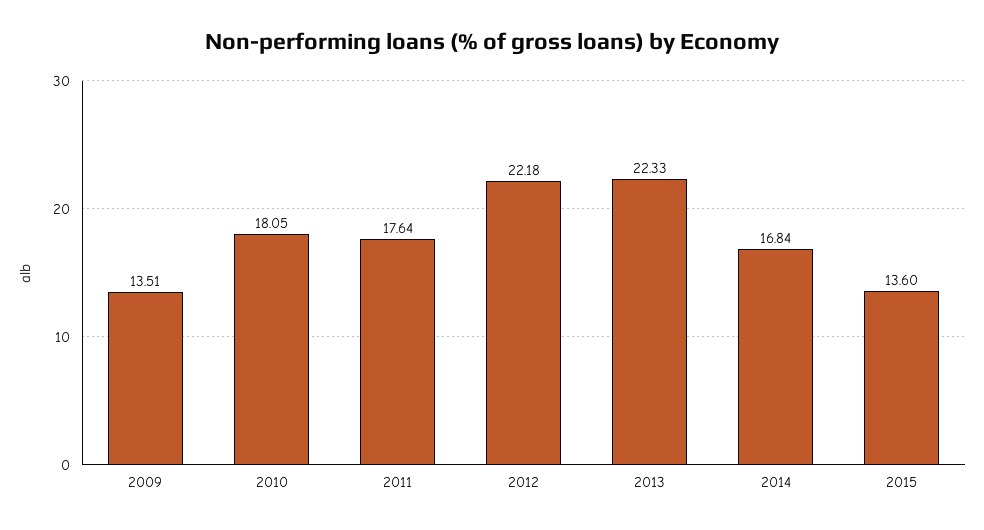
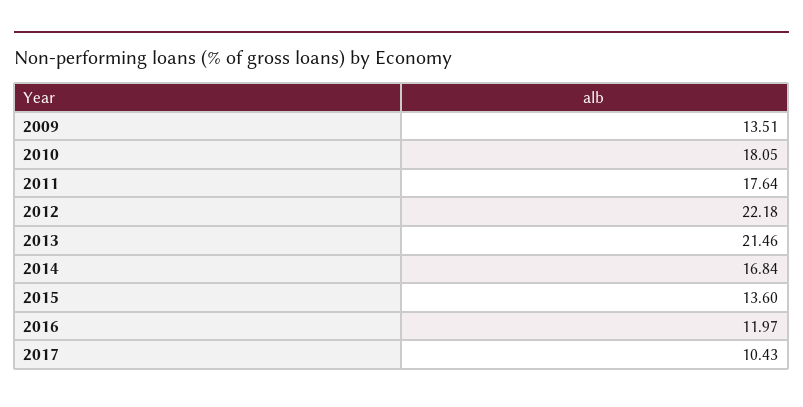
2013: 22.33 -> 21.46
2016: none -> 11.97
2017: none -> 10.43

